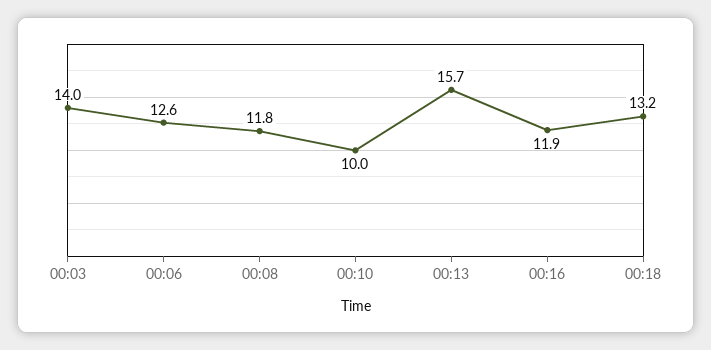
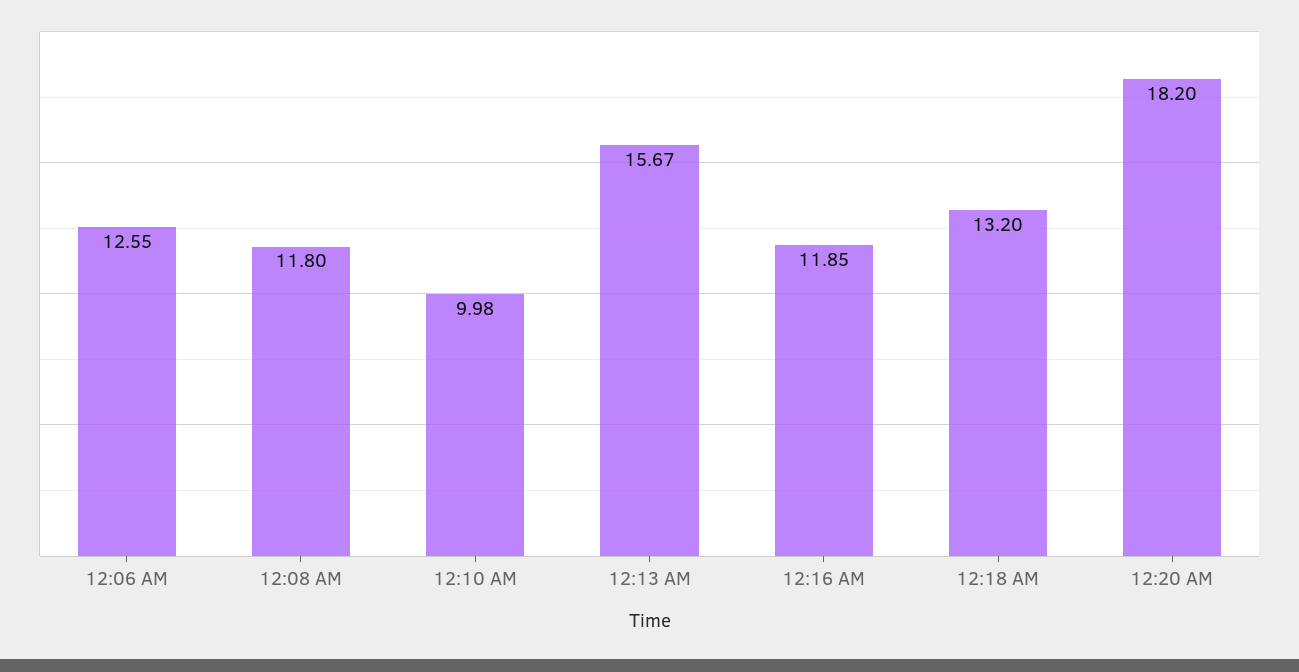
00:03: 14 -> none
12:20 AM: none -> 18.2

